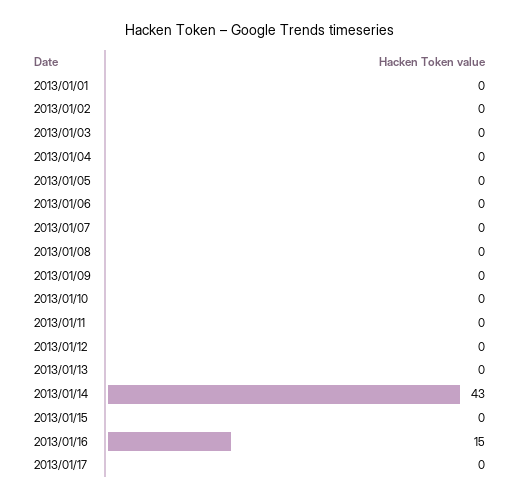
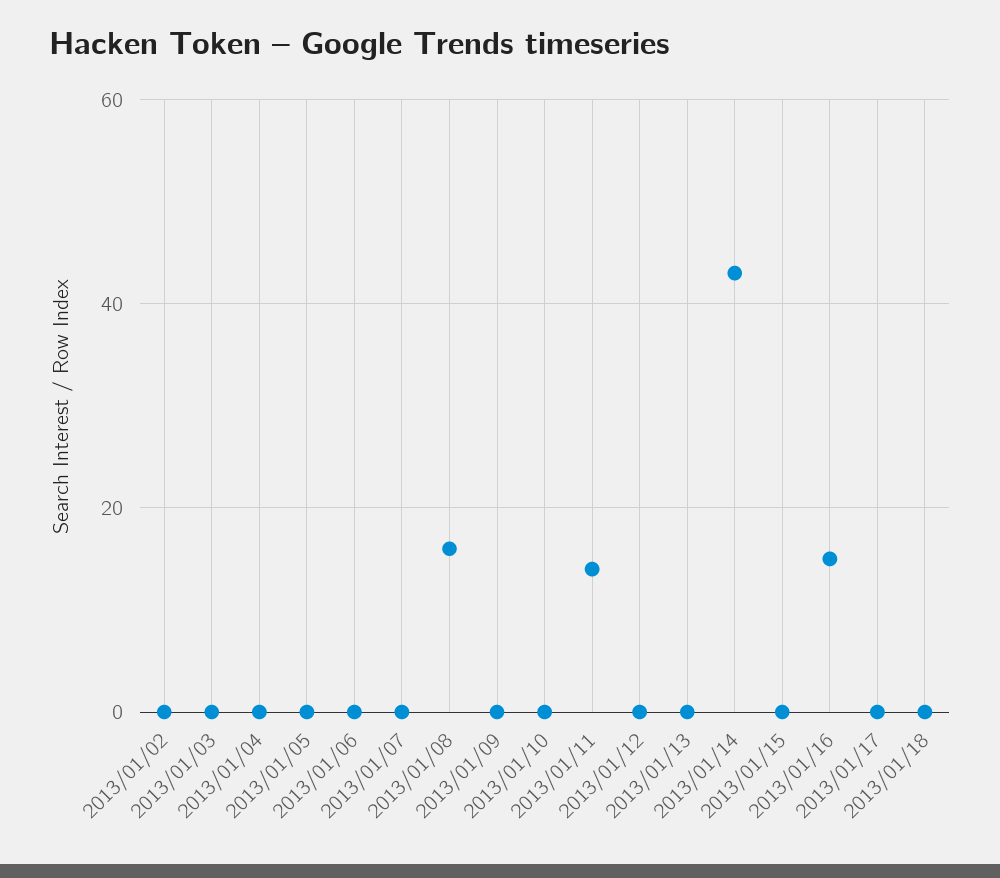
2013/01/01: 0 -> none
2013/01/08: 0 -> 15
2013/01/11: 0 -> 15
2013/01/18: none -> 0

